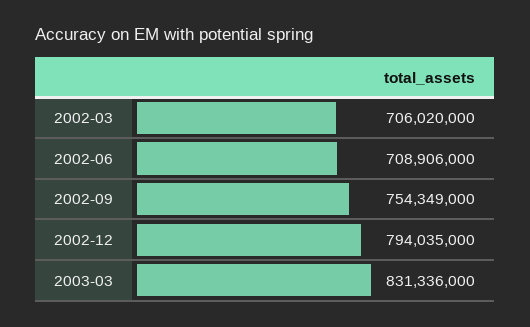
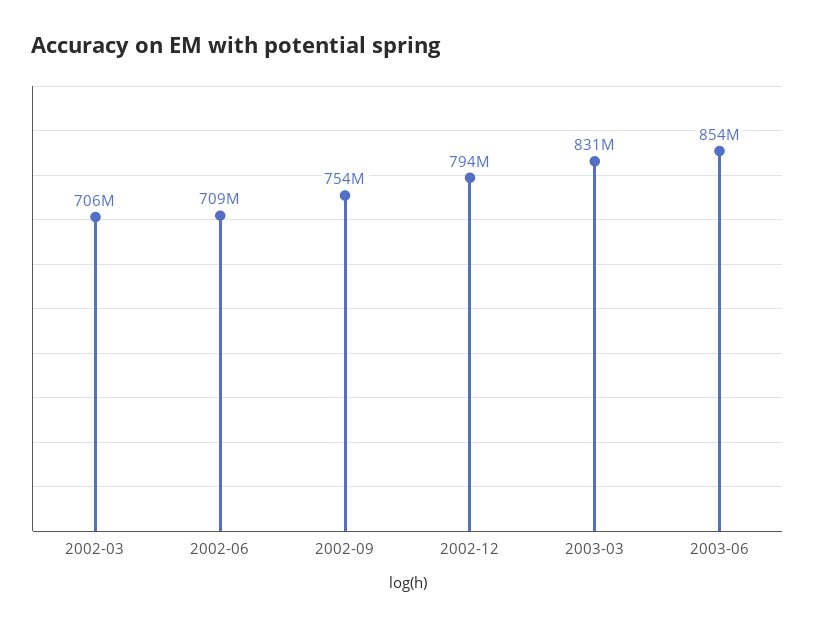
2003-06: none -> 854000000

